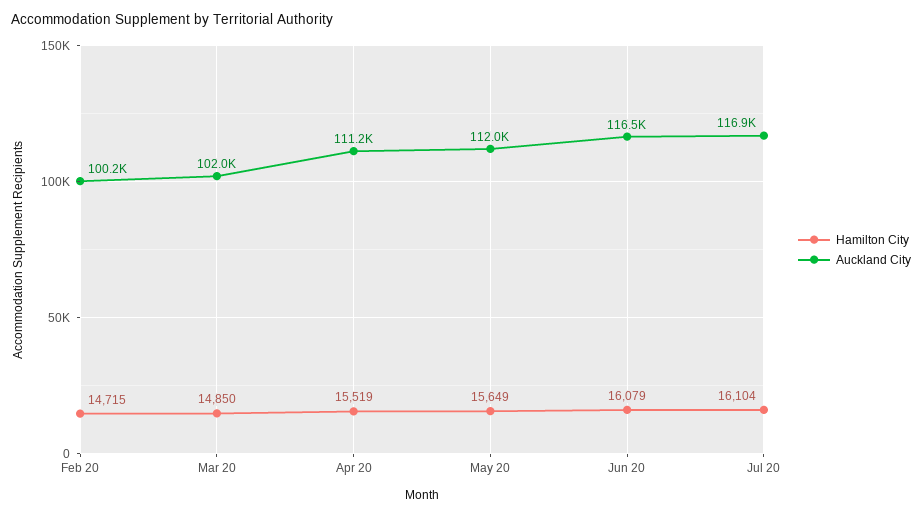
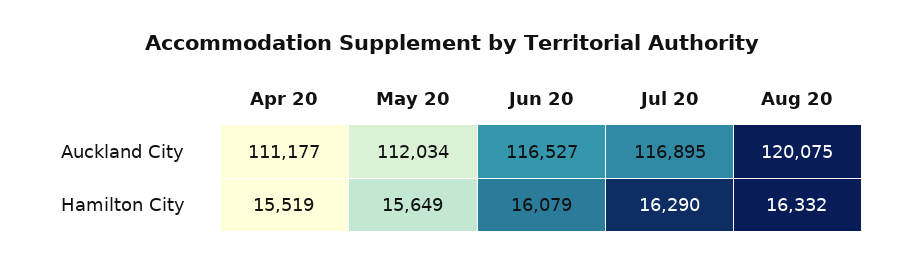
Hamilton City, Feb 20: 14715 -> none
Auckland City, Feb 20: 100200 -> none
Hamilton City, Mar 20: 14850 -> none
Auckland City, Mar 20: 102000 -> none
Hamilton City, Jul 20: 16104 -> 16290
Auckland City, Aug 20: none -> 120075
Hamilton City, Aug 20: none -> 16332

